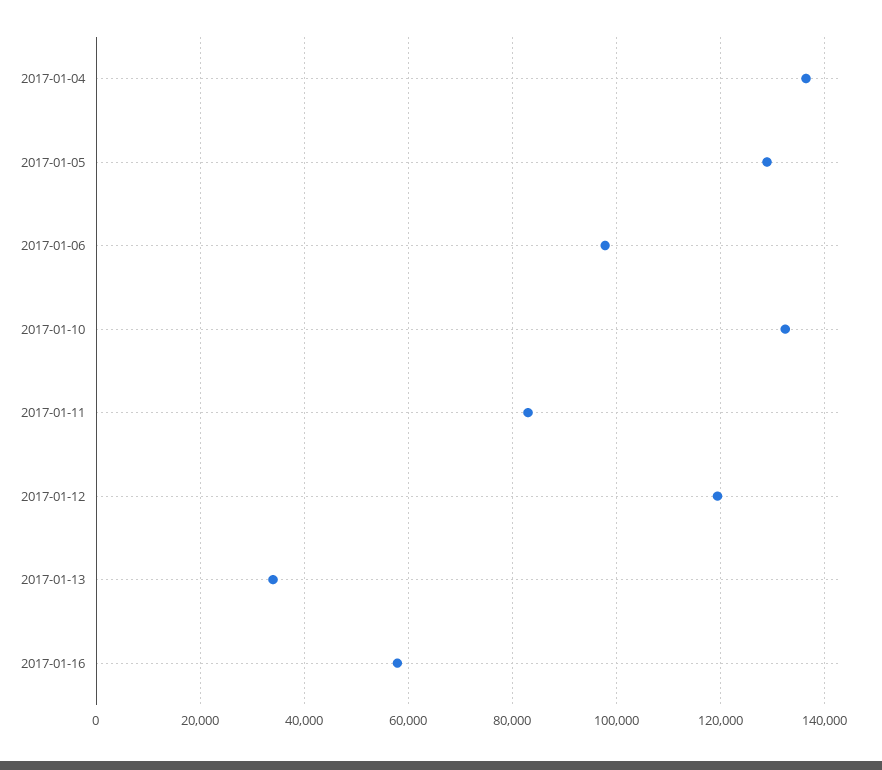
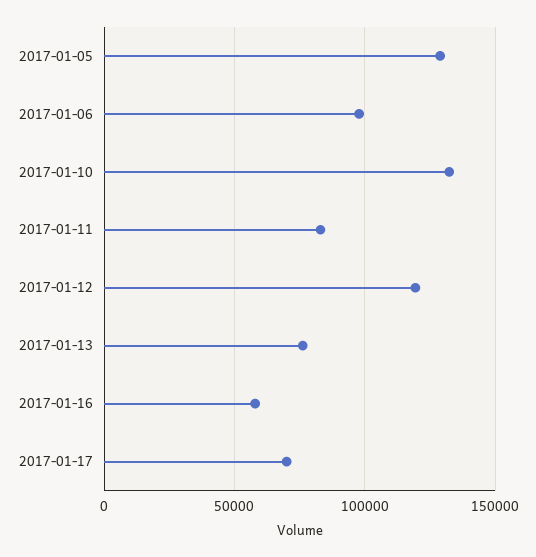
2017-01-04: 136000 -> none
2017-01-13: 34000 -> 75000
2017-01-17: none -> 70000

